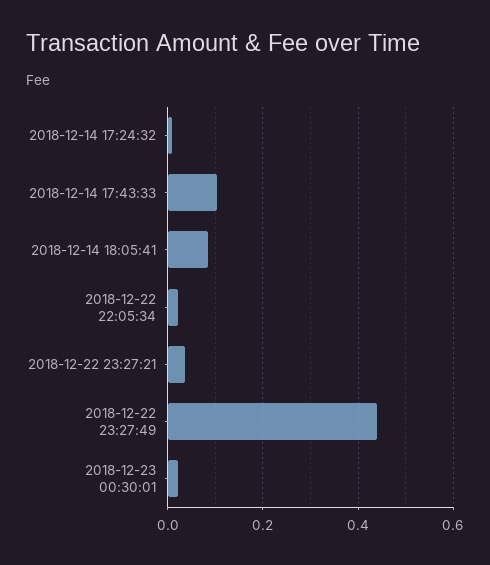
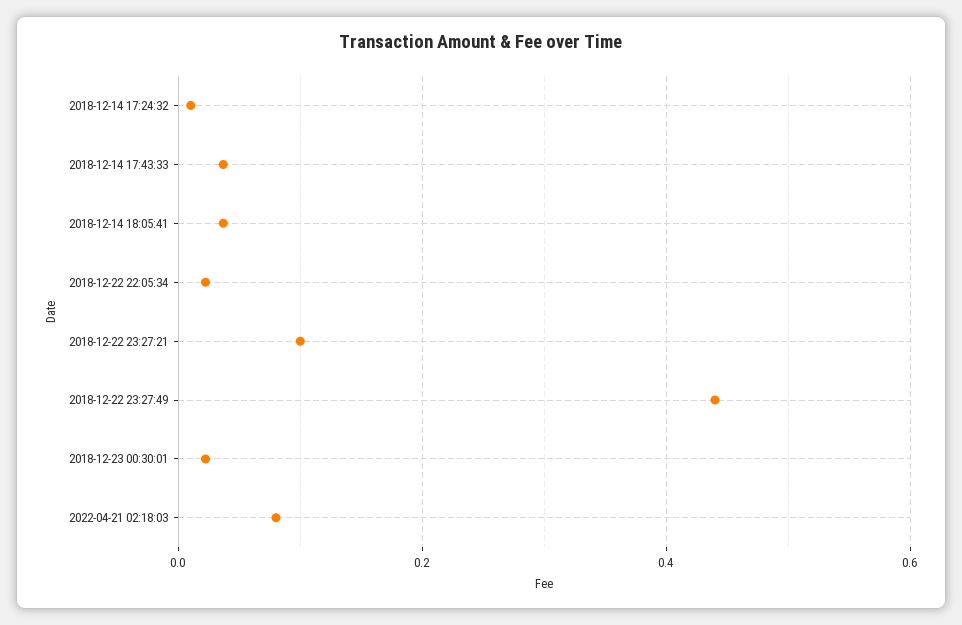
2018-12-14 17:43:33: 0.1 -> 0.04
2018-12-14 18:05:41: 0.08 -> 0.04
2018-12-22 23:27:21: 0.04 -> 0.1
2022-04-21 02:18:03: none -> 0.08

